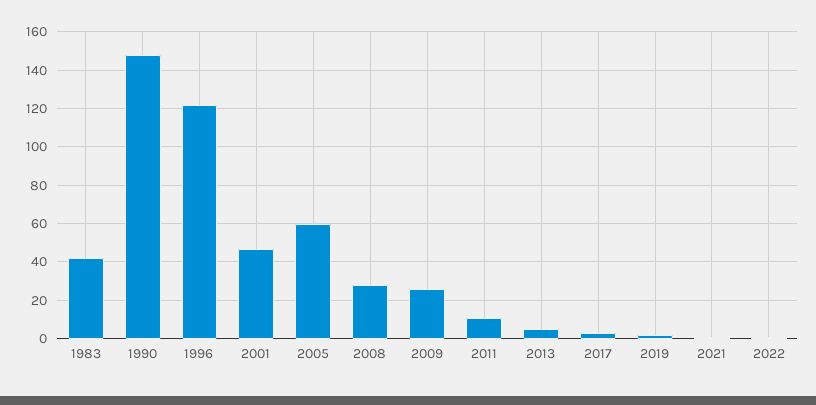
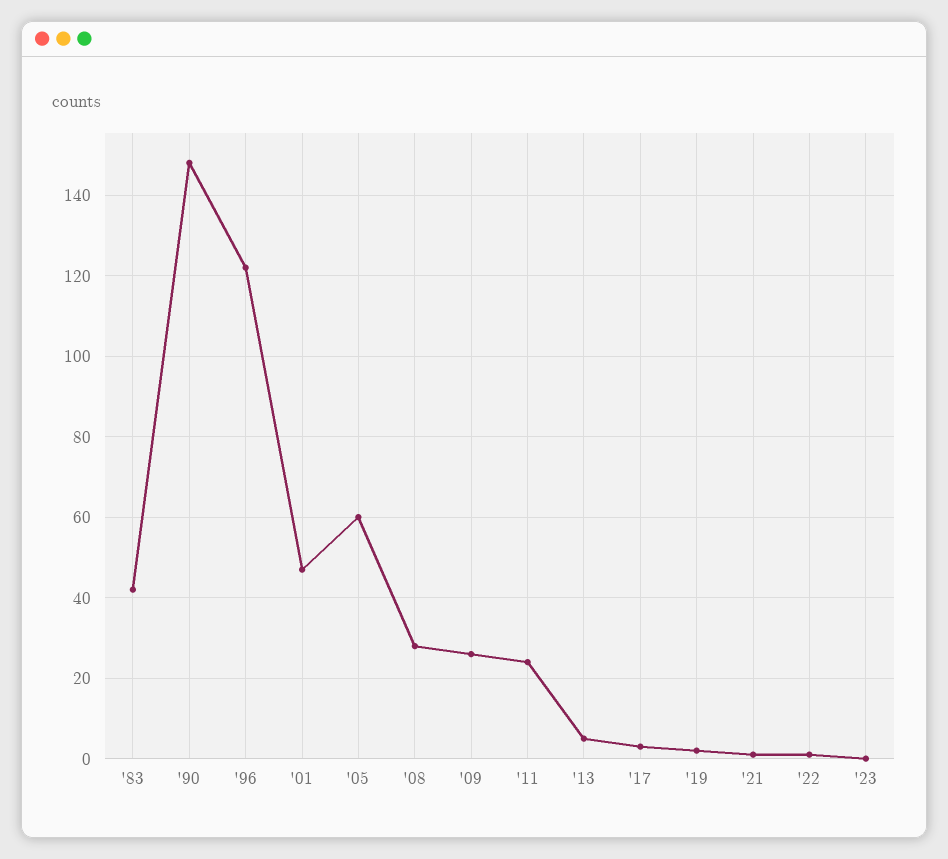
2011: 10 -> 25
'23: none -> 0

